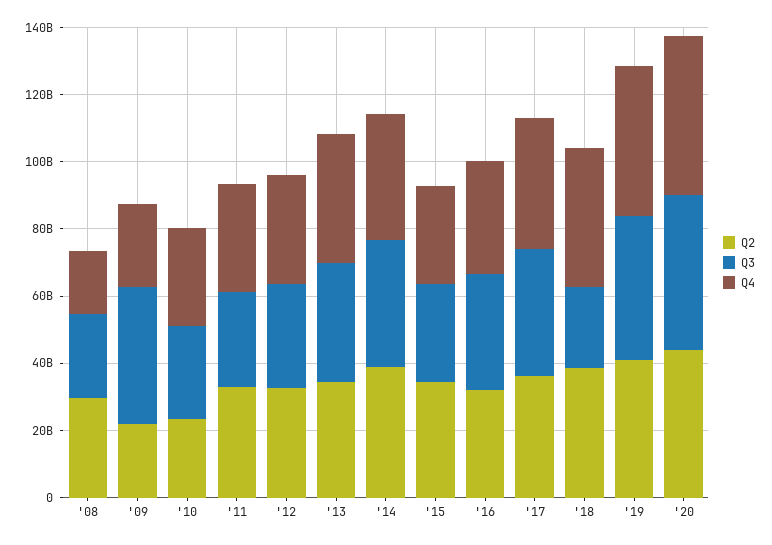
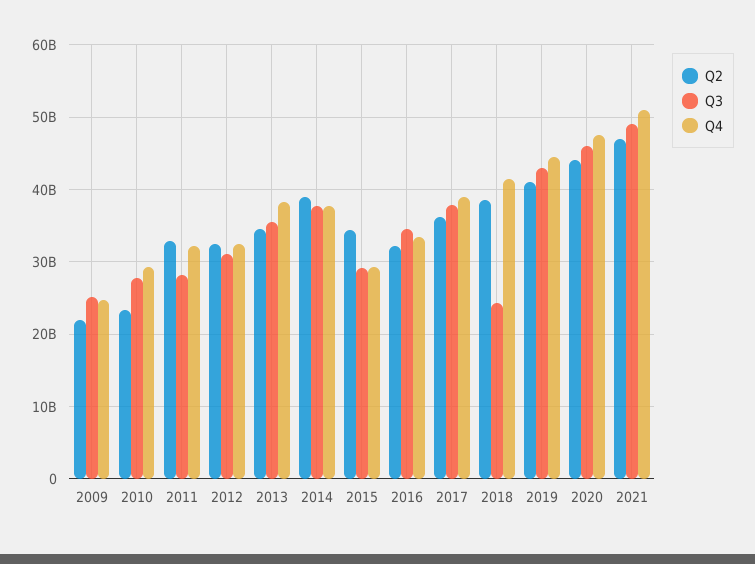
Q2, '08: 30000000000 -> none
Q3, '08: 25000000000 -> none
Q4, '08: 20000000000 -> none
Q3, '09: 40000000000 -> 25000000000
Q2, 2021: none -> 47000000000
Q3, 2021: none -> 49000000000
Q4, 2021: none -> 51000000000

